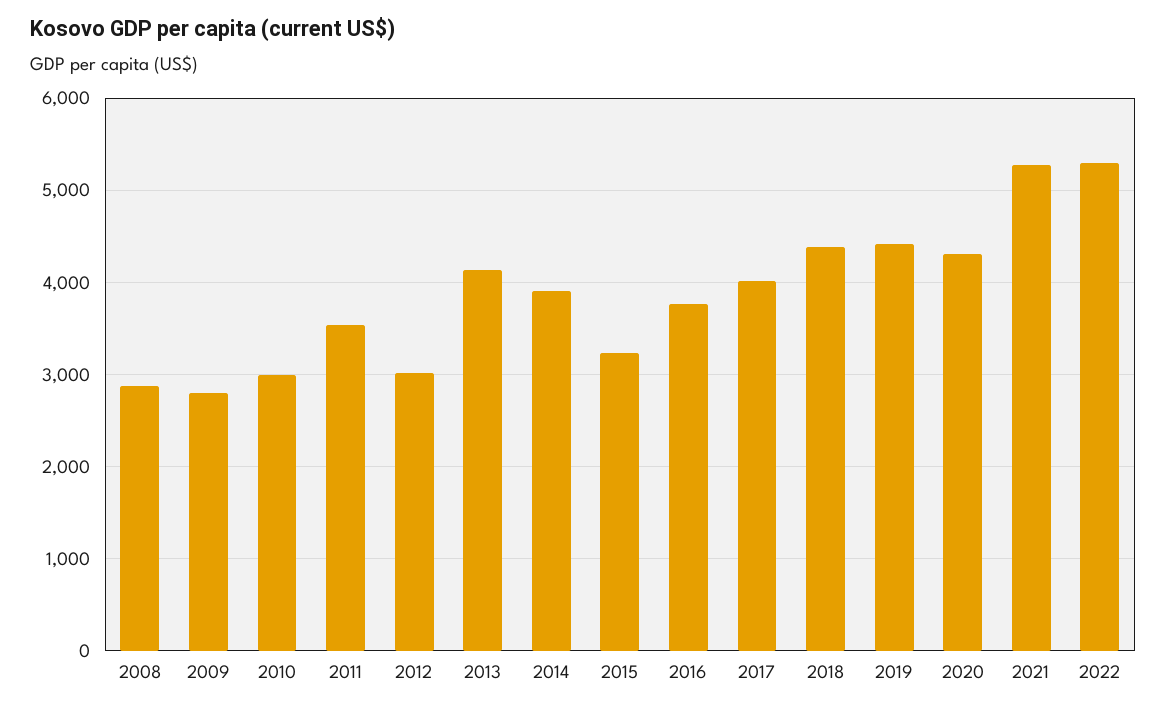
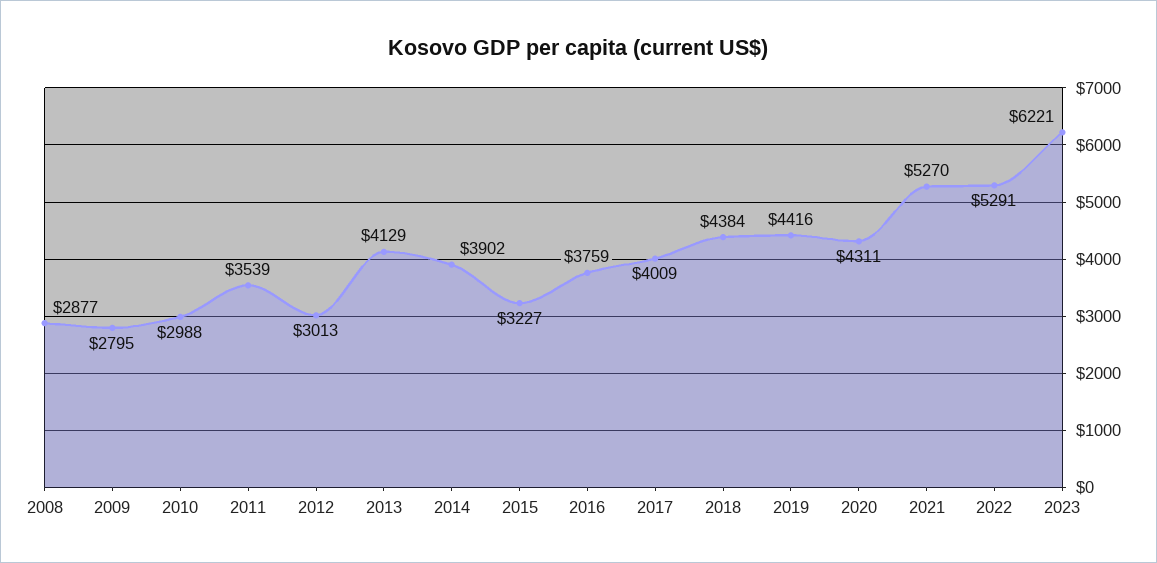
2023: none -> 6221

